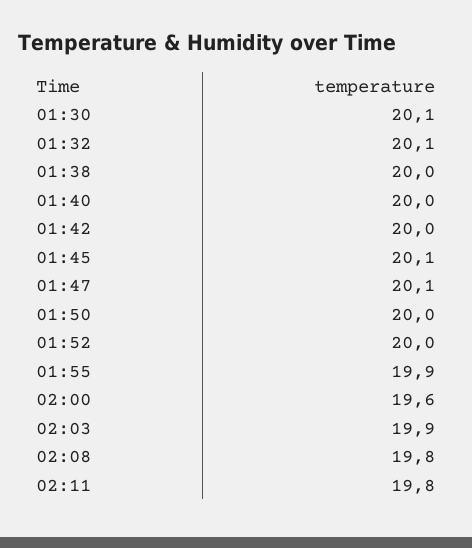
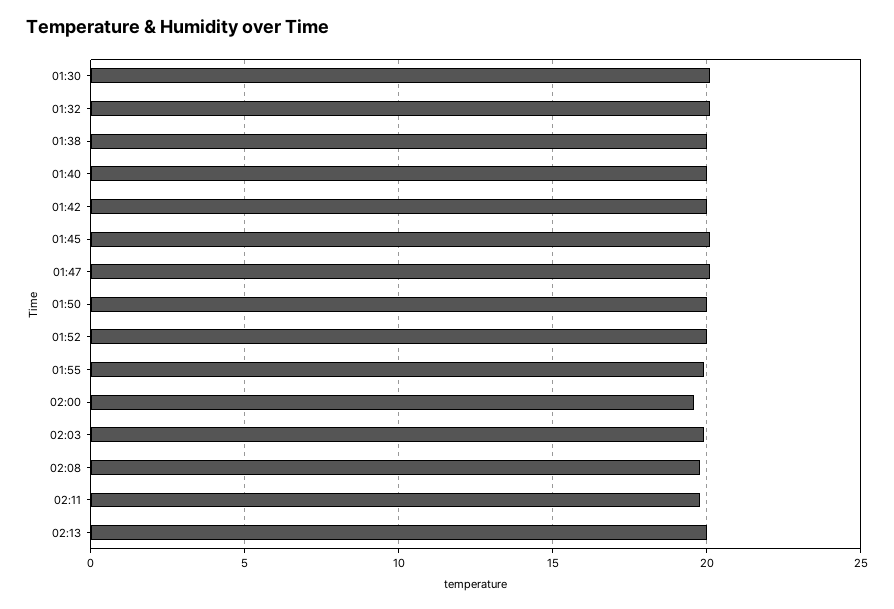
02:13: none -> 20

